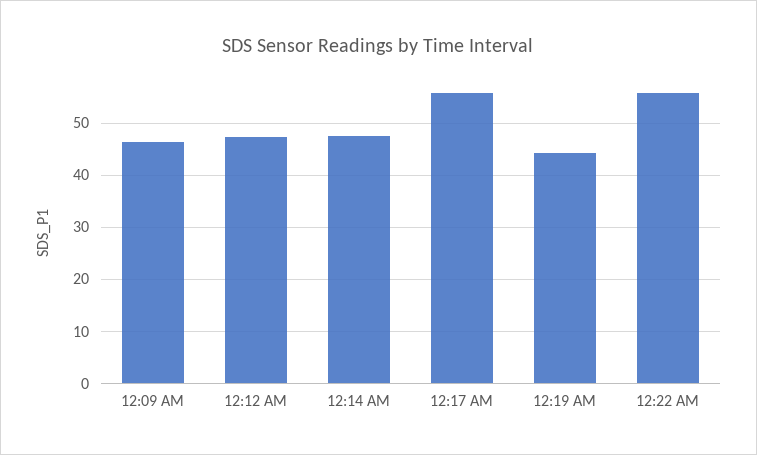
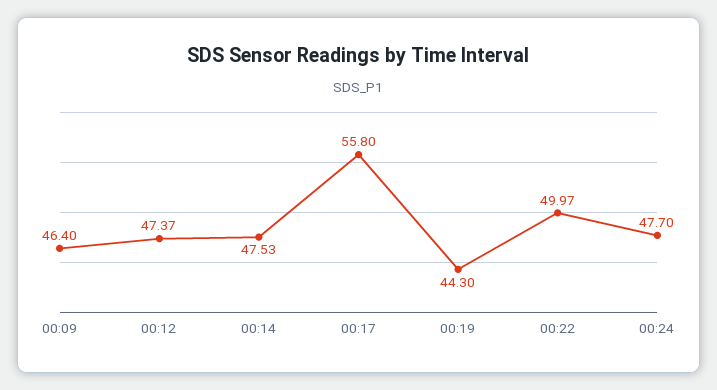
12:22 AM: 56 -> 49.97
00:24: none -> 47.7

